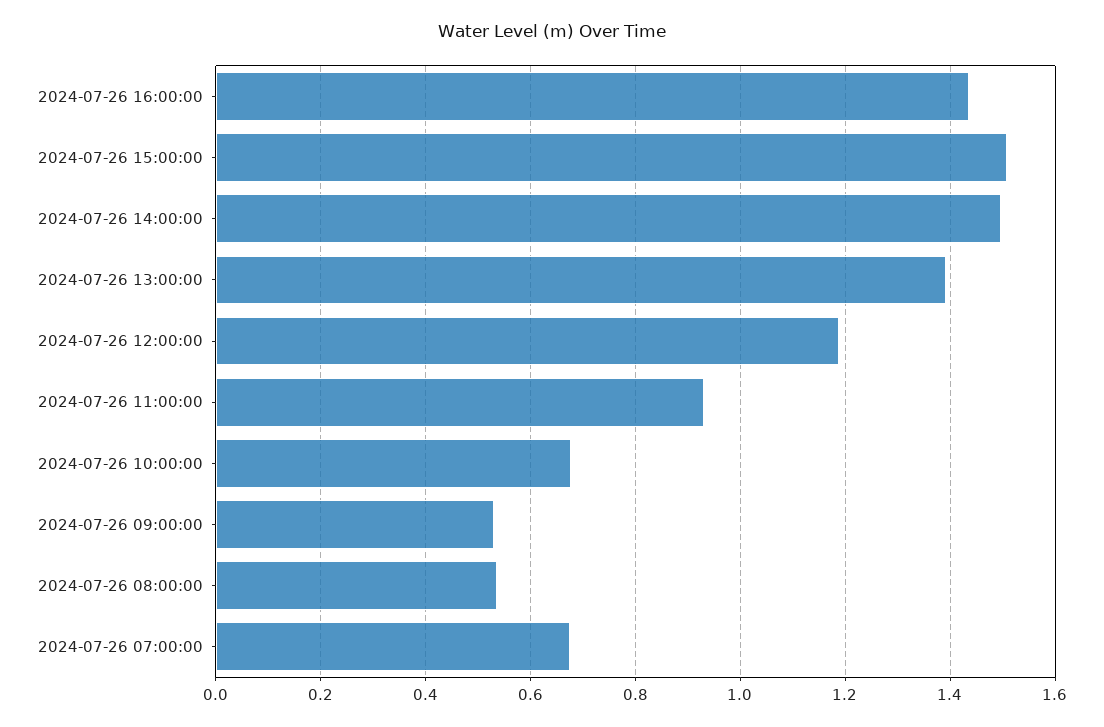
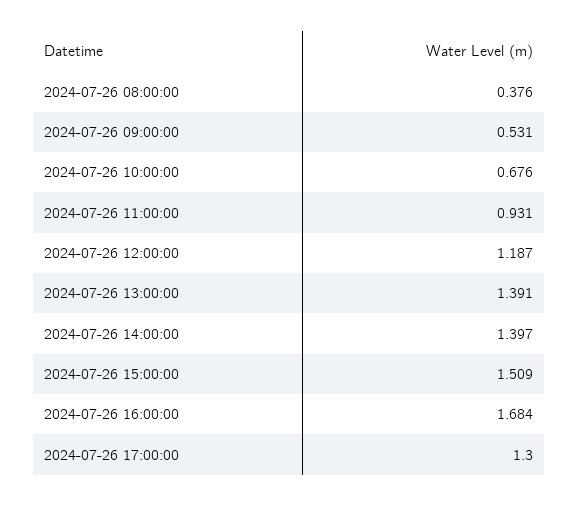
2024-07-26 16:00:00: 1.44 -> 1.684
2024-07-26 14:00:00: 1.5 -> 1.397
2024-07-26 08:00:00: 0.54 -> 0.376
2024-07-26 07:00:00: 0.68 -> none
2024-07-26 17:00:00: none -> 1.3

